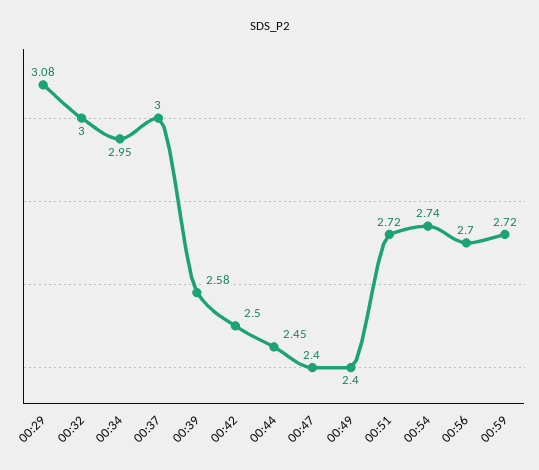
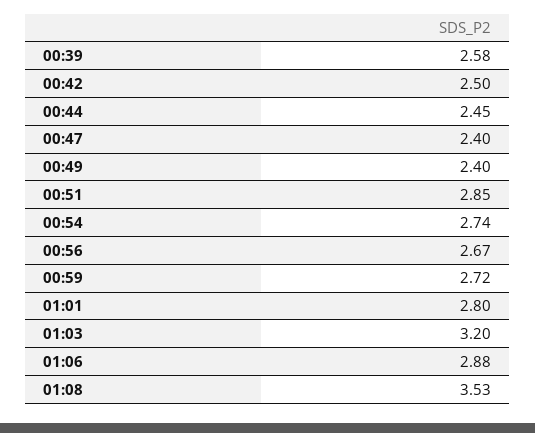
00:29: 3.08 -> none
00:32: 3 -> none
00:34: 2.95 -> none
00:37: 3 -> none
00:51: 2.72 -> 2.85
00:56: 2.7 -> 2.67
01:01: none -> 2.8
01:03: none -> 3.2
01:06: none -> 2.88
01:08: none -> 3.53

